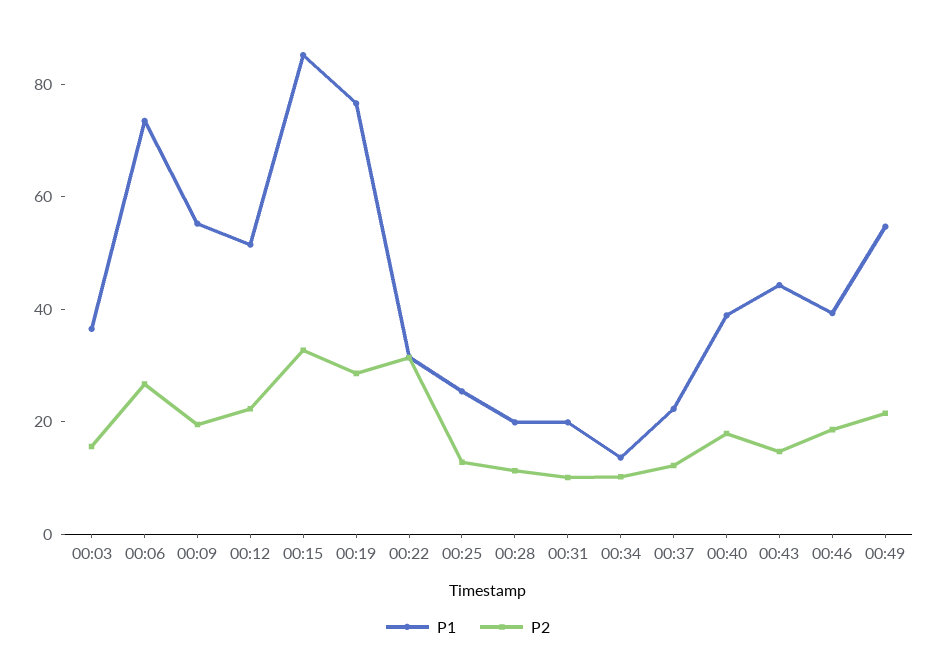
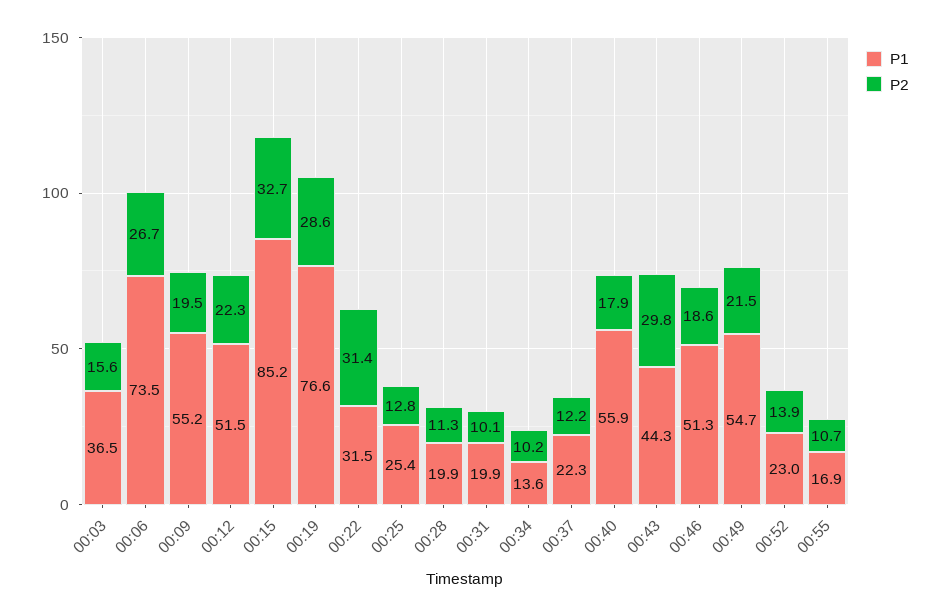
P1, 00:40: 40 -> 55.9
P2, 00:43: 15 -> 29.8
P1, 00:46: 40 -> 51.3
P1, 00:52: none -> 23
P2, 00:52: none -> 13.9
P1, 00:55: none -> 16.9
P2, 00:55: none -> 10.7

